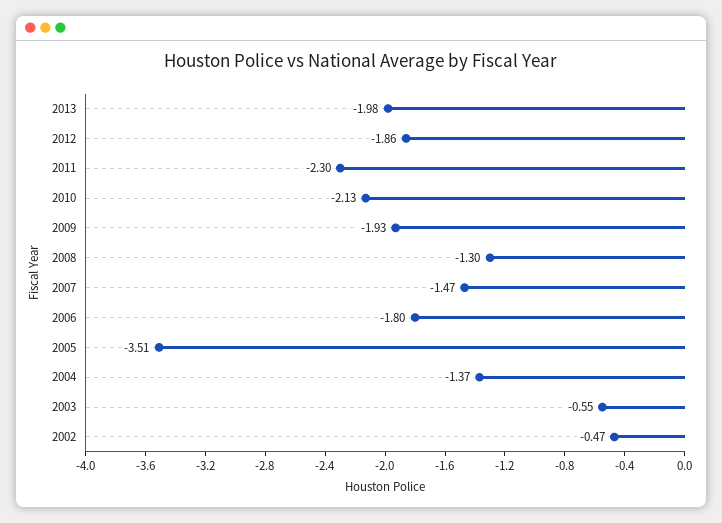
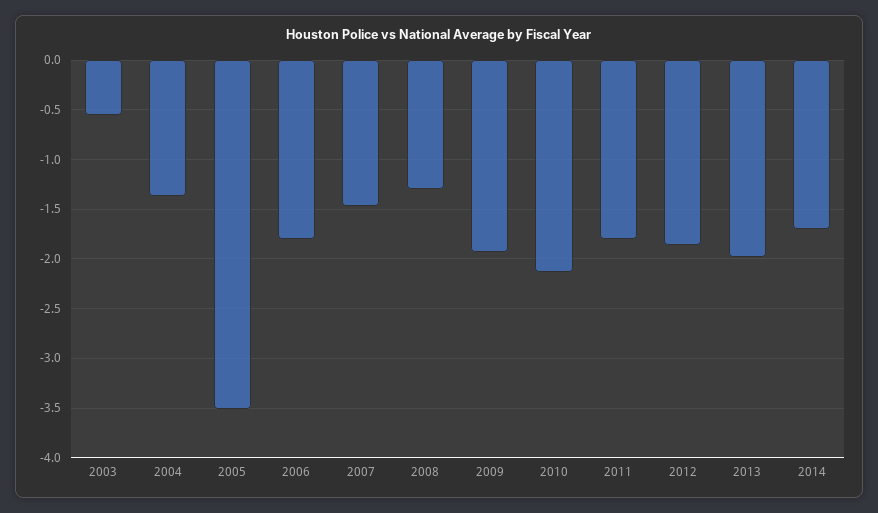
2011: -2.3 -> -1.8
2002: -0.47 -> none
2014: none -> -1.7

